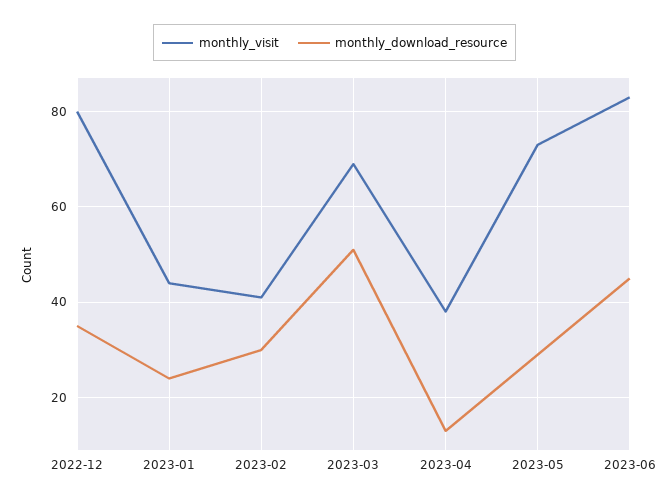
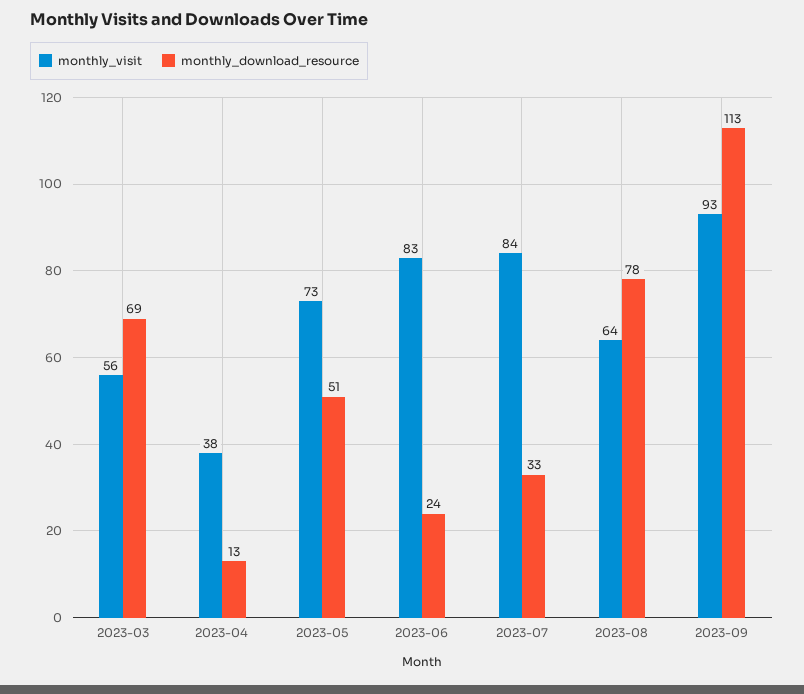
monthly_visit, 2022-12: 80 -> none
monthly_download_resource, 2022-12: 35 -> none
monthly_visit, 2023-01: 45 -> none
monthly_download_resource, 2023-01: 25 -> none
monthly_visit, 2023-02: 40 -> none
monthly_download_resource, 2023-02: 30 -> none
monthly_visit, 2023-03: 70 -> 56
monthly_download_resource, 2023-03: 50 -> 69
monthly_download_resource, 2023-05: 30 -> 51
monthly_download_resource, 2023-06: 45 -> 24
monthly_visit, 2023-07: none -> 84
monthly_download_resource, 2023-07: none -> 33
monthly_visit, 2023-08: none -> 64
monthly_download_resource, 2023-08: none -> 78
monthly_visit, 2023-09: none -> 93
monthly_download_resource, 2023-09: none -> 113

